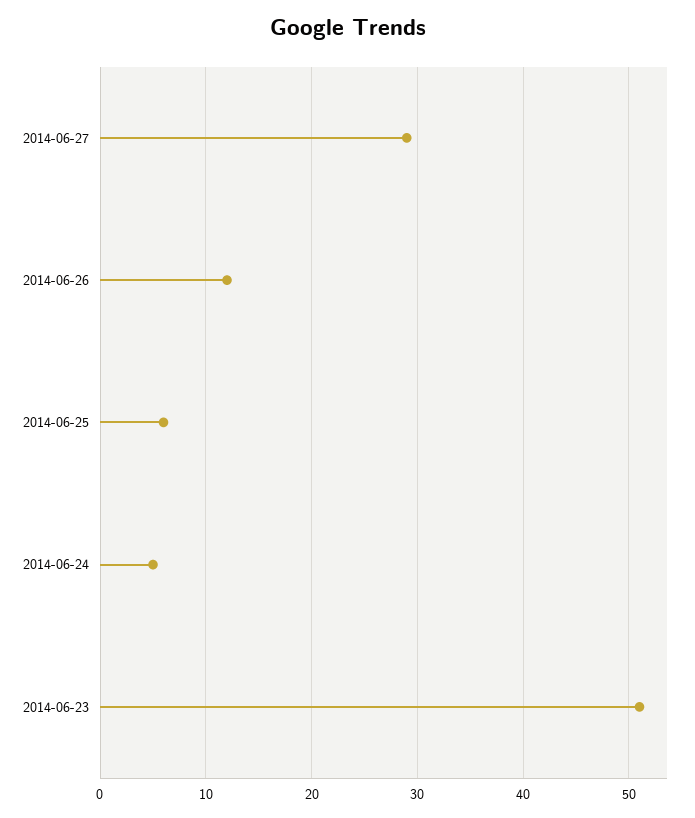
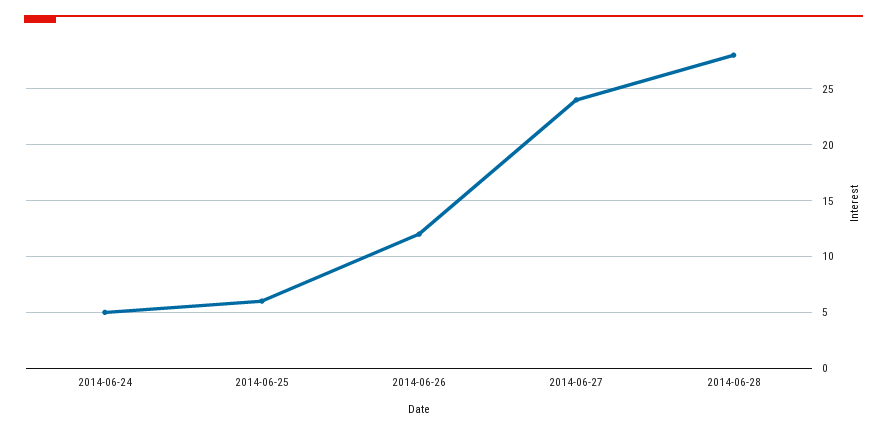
2014-06-27: 29 -> 24
2014-06-23: 51 -> none
2014-06-28: none -> 28

